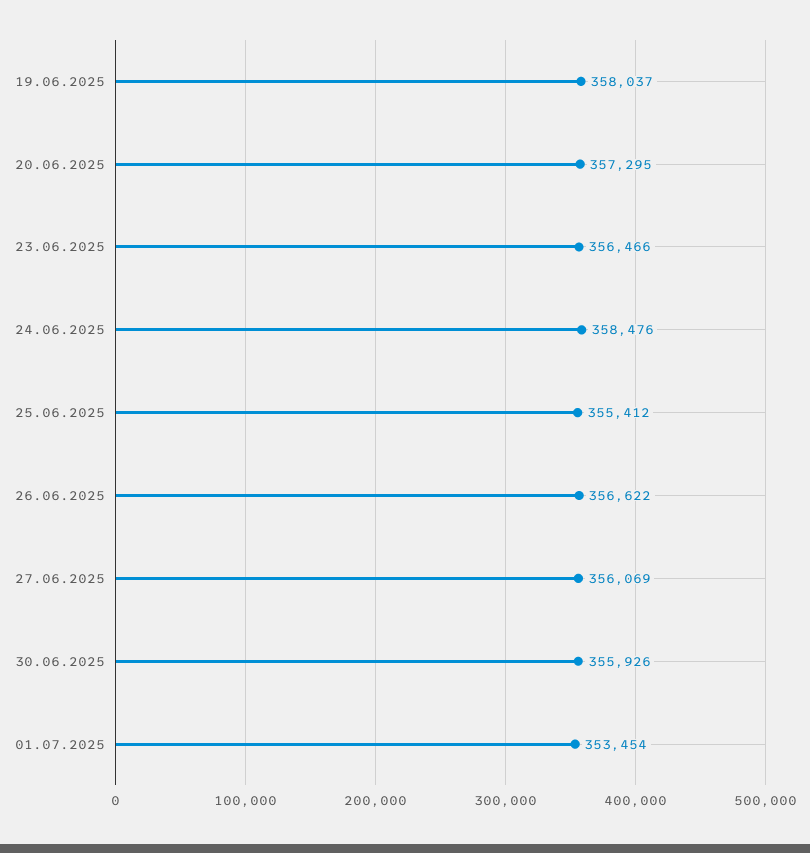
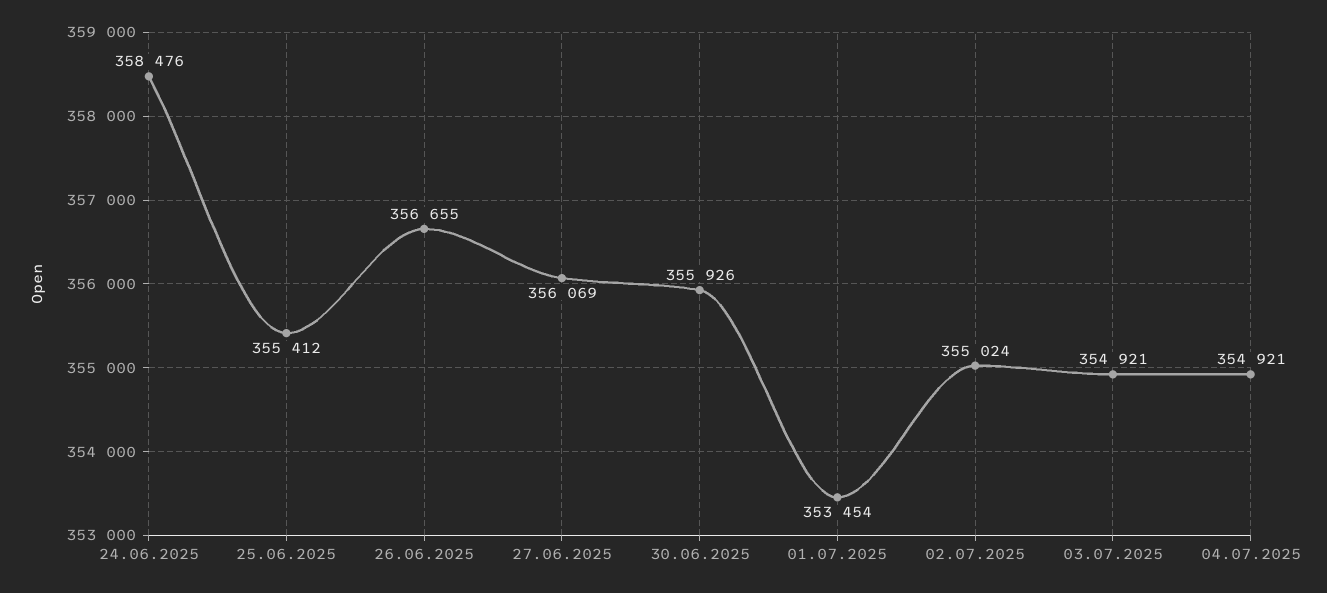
19.06.2025: 358037 -> none
20.06.2025: 357295 -> none
23.06.2025: 356466 -> none
26.06.2025: 356622 -> 356655
02.07.2025: none -> 355024
03.07.2025: none -> 354921
04.07.2025: none -> 354921

